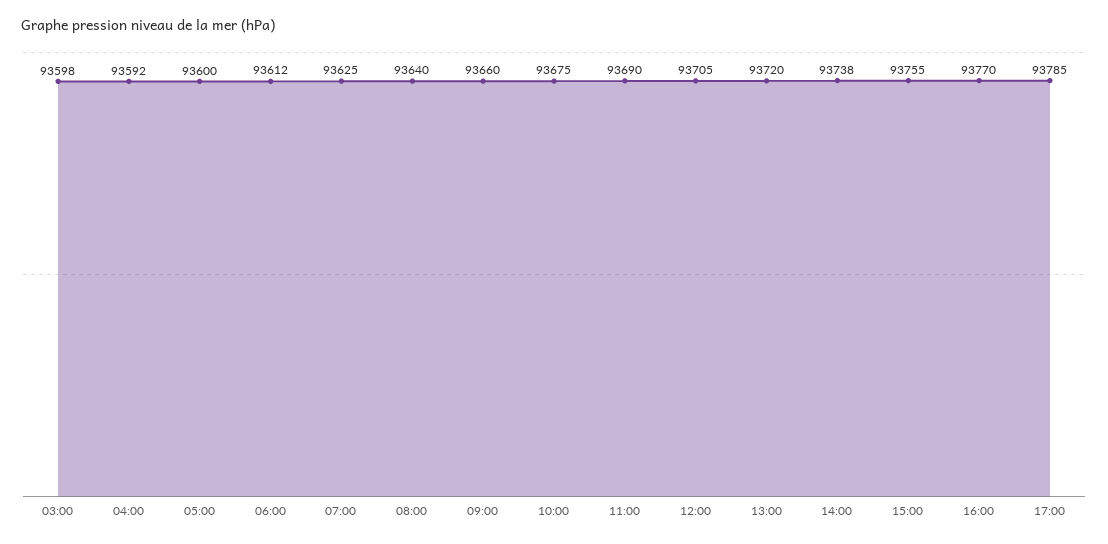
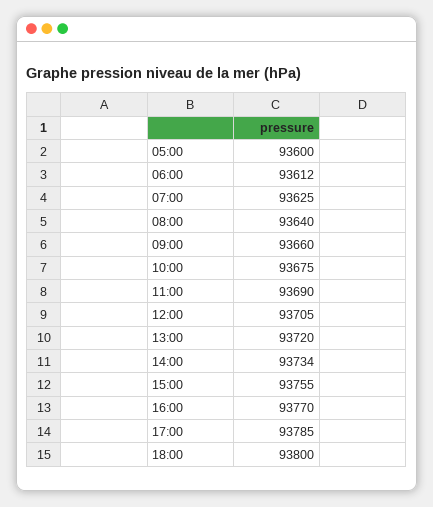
03:00: 93598 -> none
04:00: 93592 -> none
14:00: 93738 -> 93734
18:00: none -> 93800

